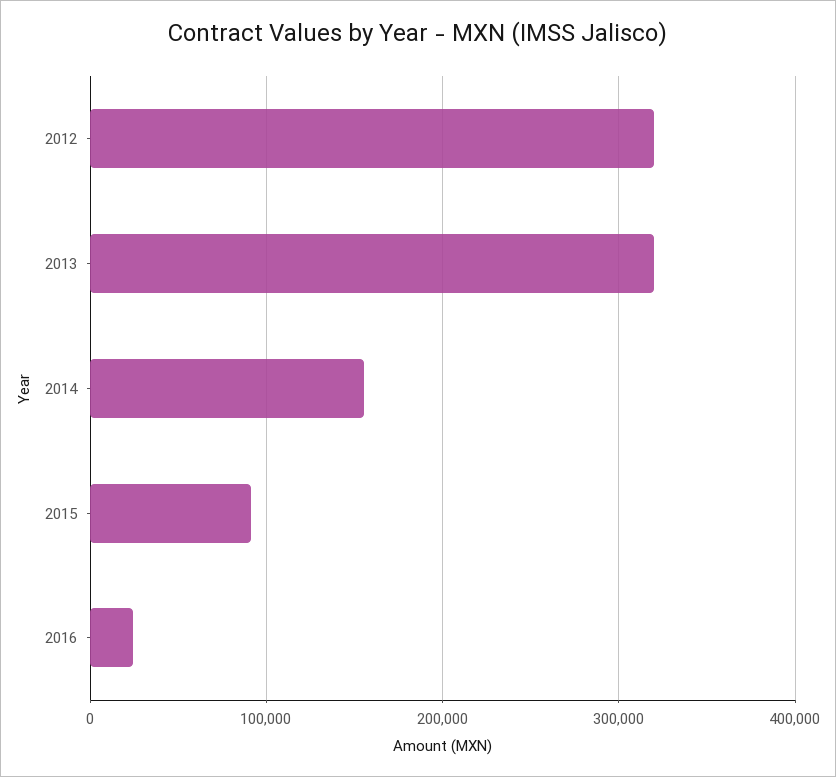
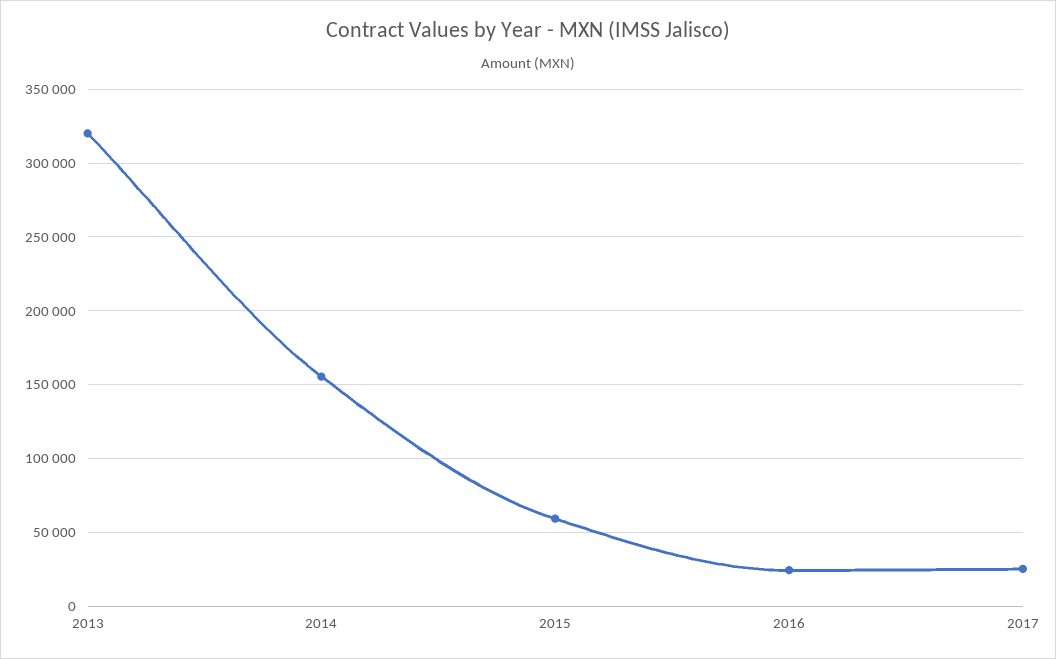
2012: 320000 -> none
2015: 90000 -> 60000
2017: none -> 25000

